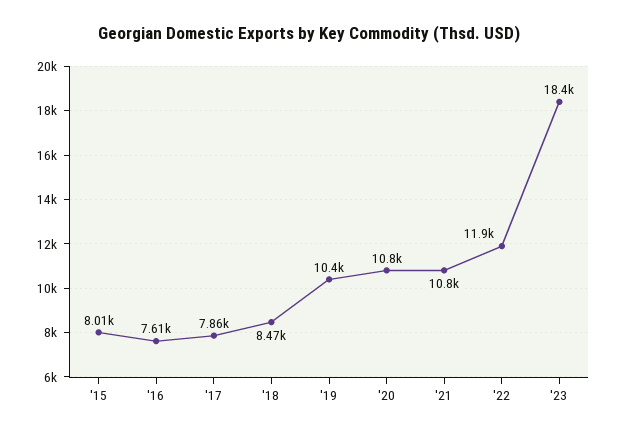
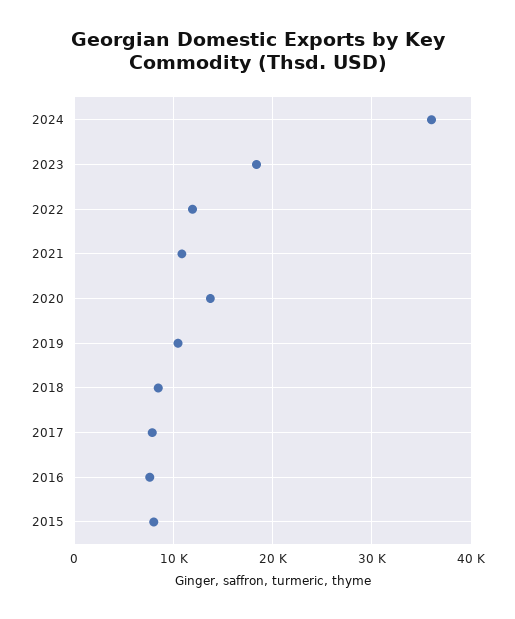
'20: 10800 -> 14000
2024: none -> 36000

